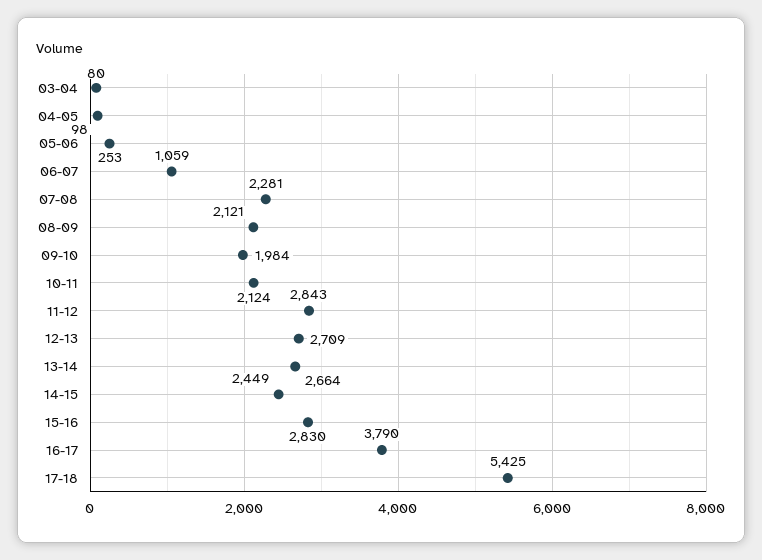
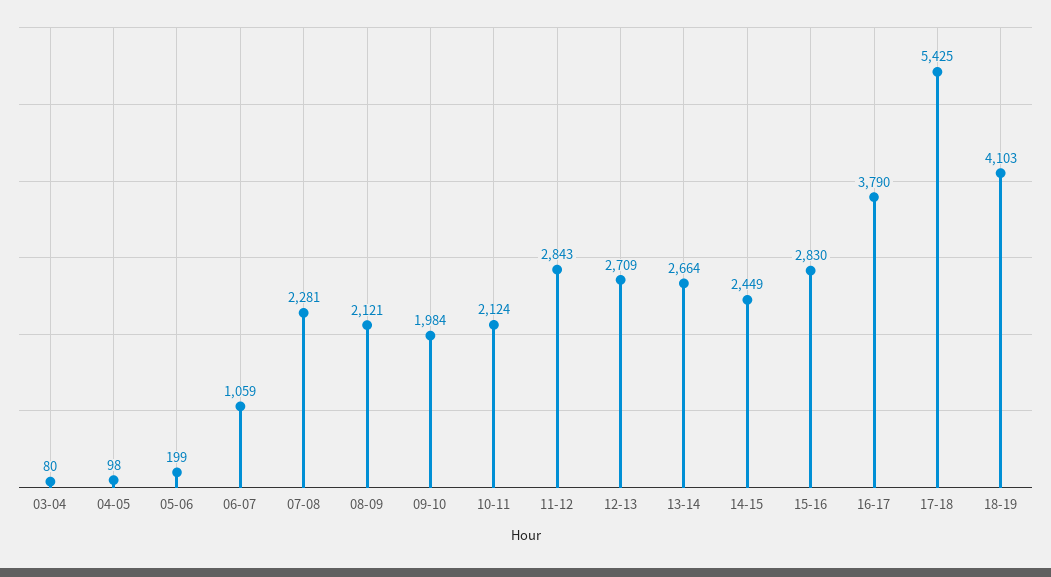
05-06: 253 -> 199
18-19: none -> 4103

